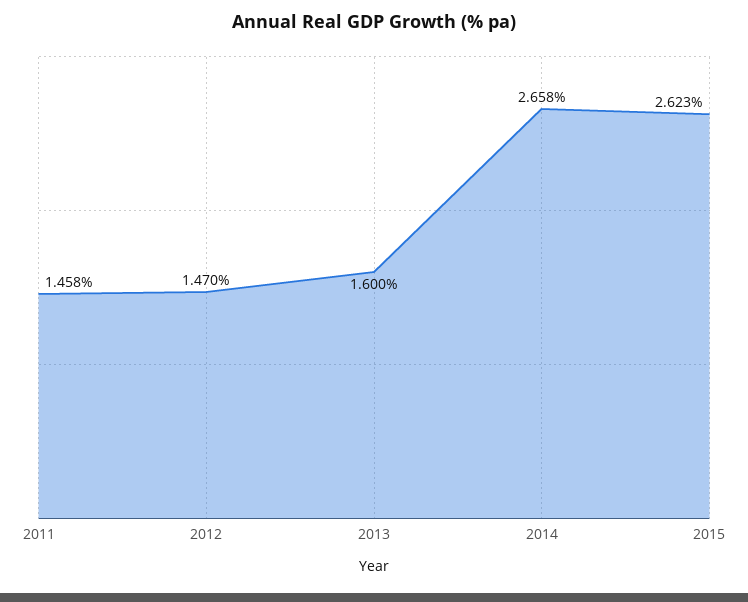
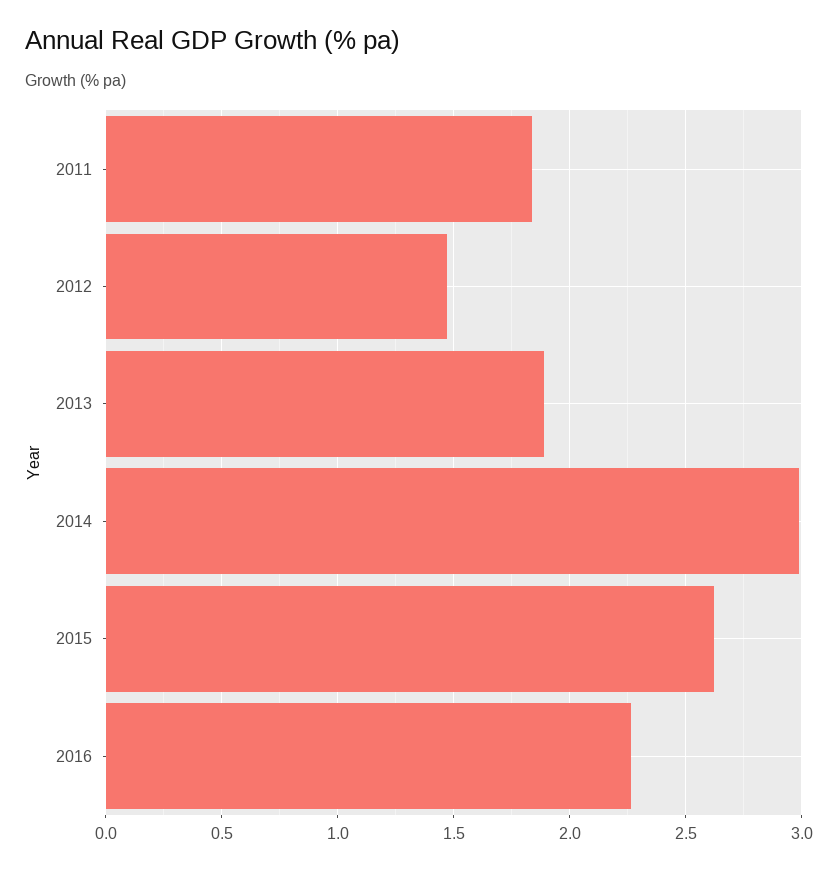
2011: 1.458 -> 1.85
2013: 1.6 -> 1.9
2014: 2.658 -> 3
2016: none -> 2.25

